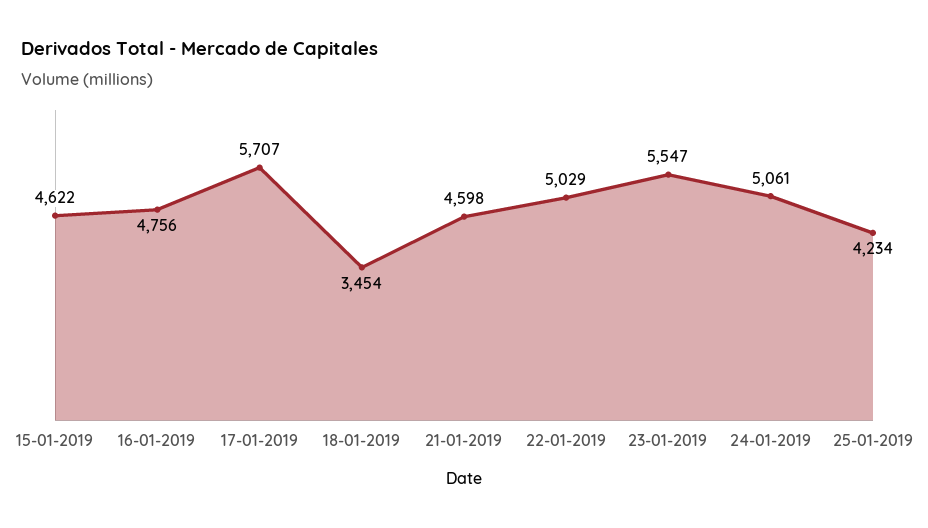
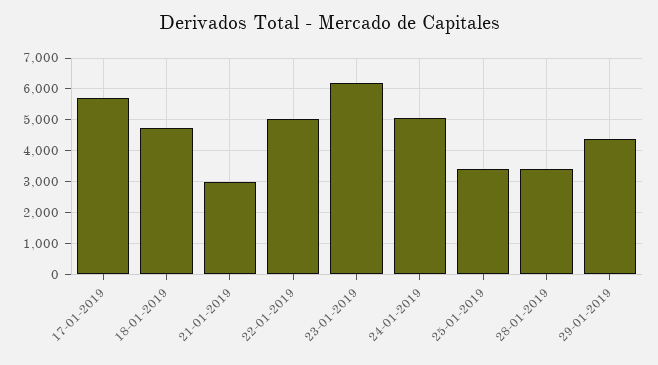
15-01-2019: 4622 -> none
16-01-2019: 4756 -> none
18-01-2019: 3454 -> 4800
21-01-2019: 4598 -> 3000
23-01-2019: 5547 -> 6200
25-01-2019: 4234 -> 3400
28-01-2019: none -> 3400
29-01-2019: none -> 4400

